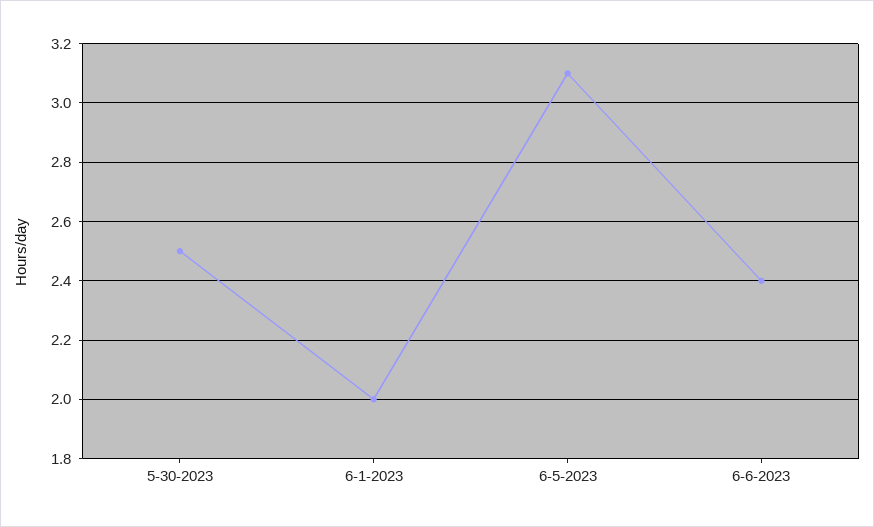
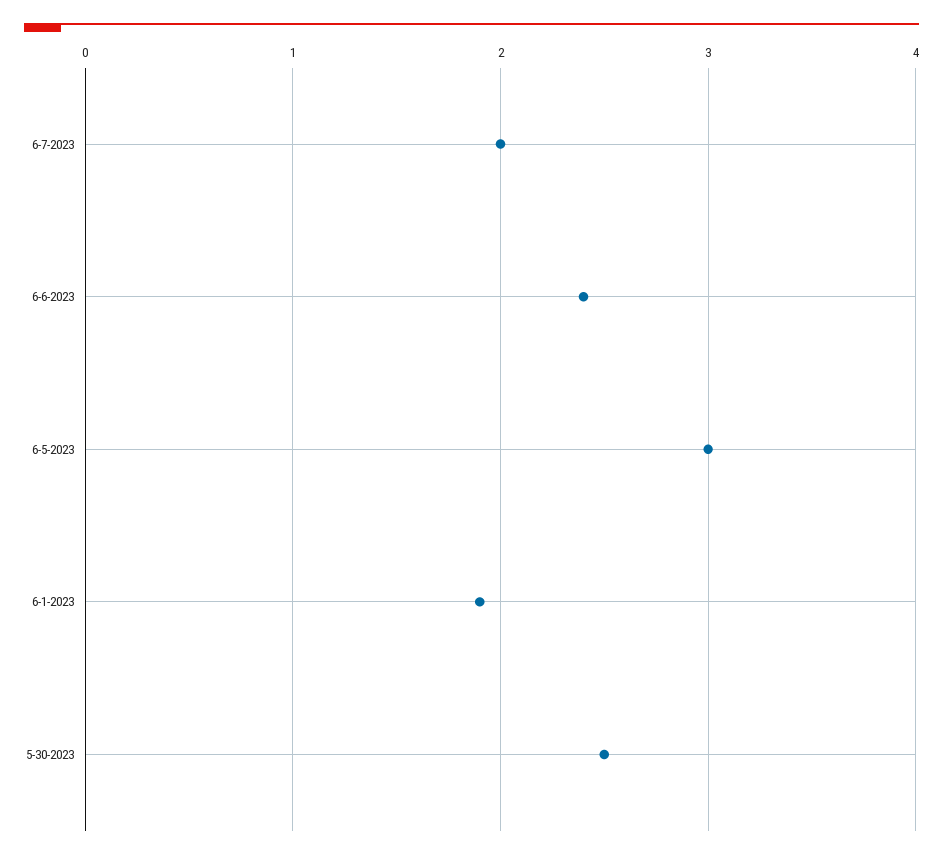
6-1-2023: 2 -> 1.9
6-5-2023: 3.1 -> 3
6-7-2023: none -> 2

